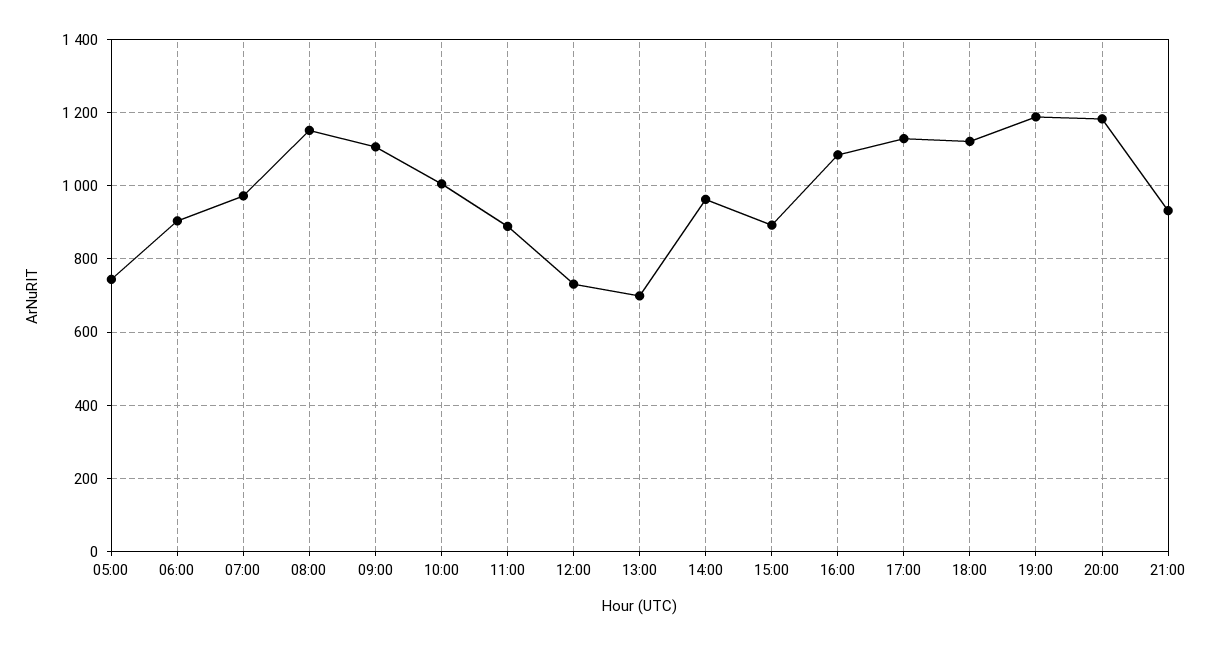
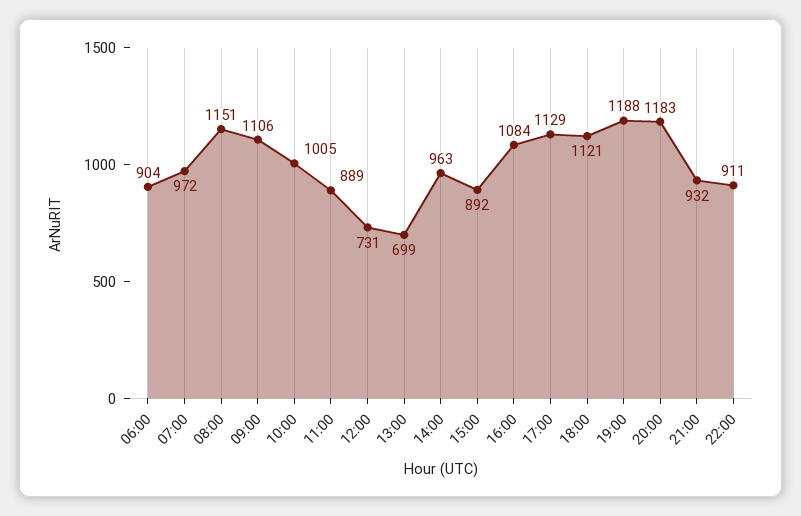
05:00: 740 -> none
22:00: none -> 911

